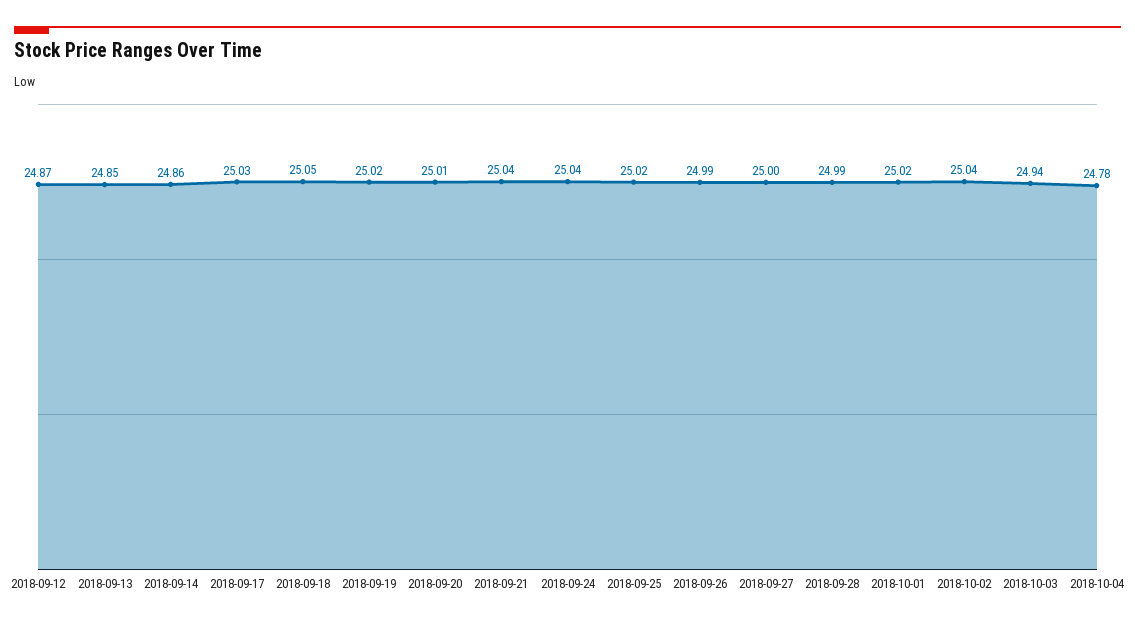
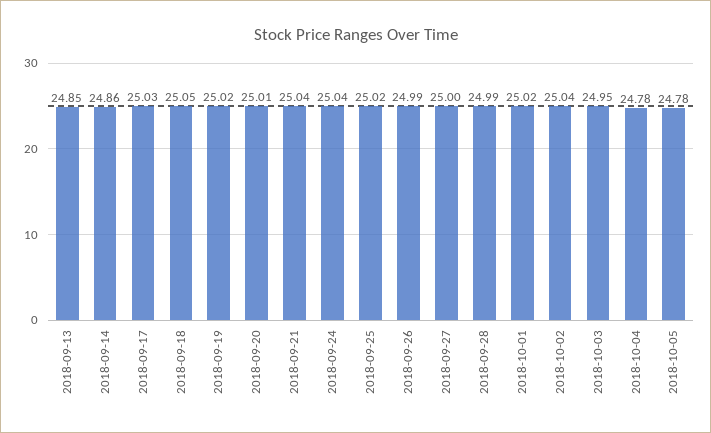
2018-09-12: 24.87 -> none
2018-10-03: 24.94 -> 24.95
2018-10-05: none -> 24.78

